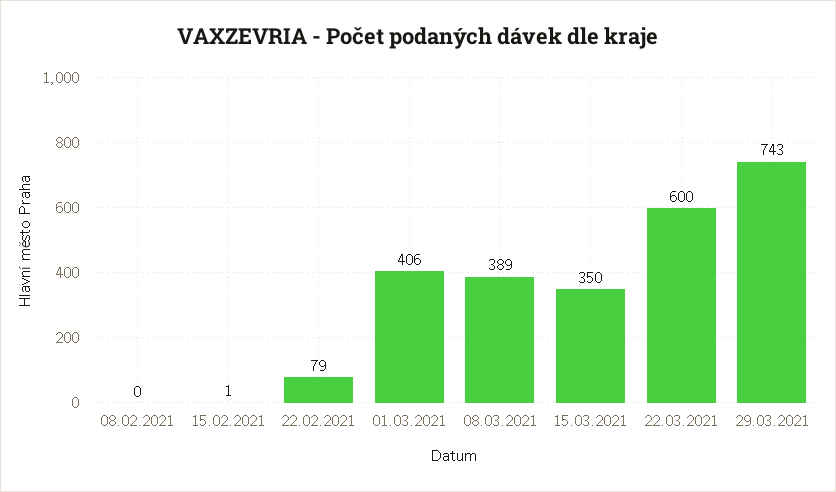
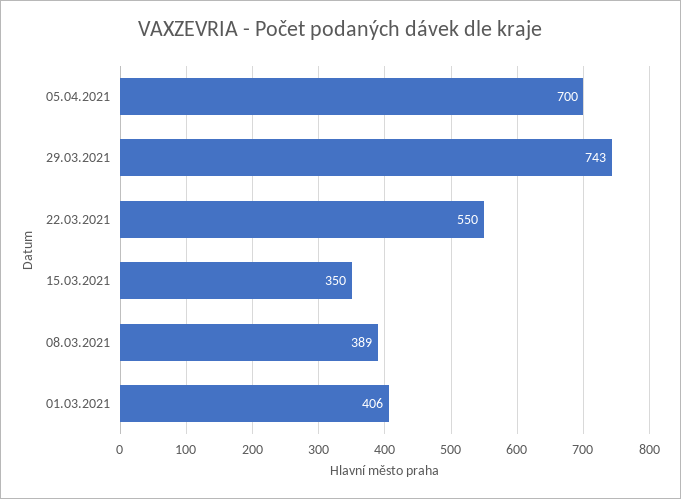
08.02.2021: 0 -> none
15.02.2021: 1 -> none
22.02.2021: 79 -> none
22.03.2021: 600 -> 550
05.04.2021: none -> 700

